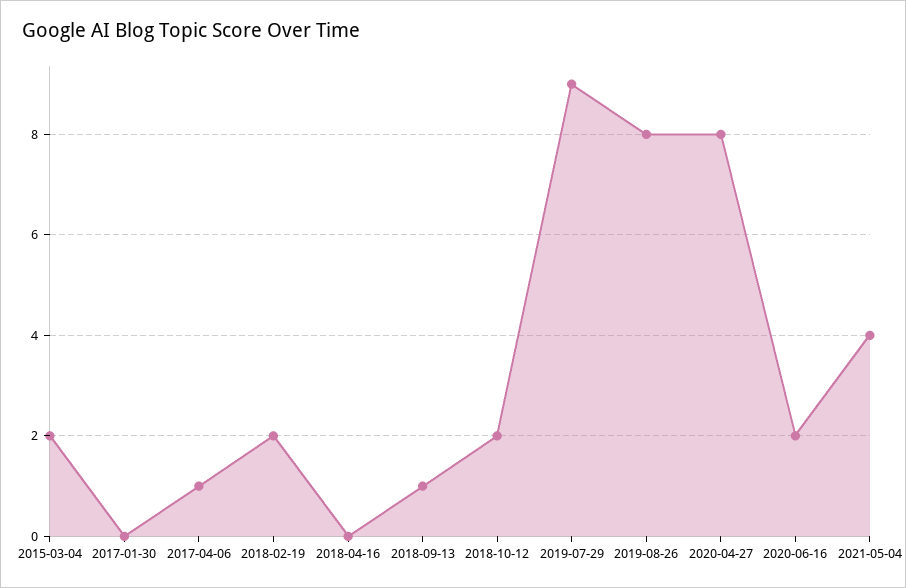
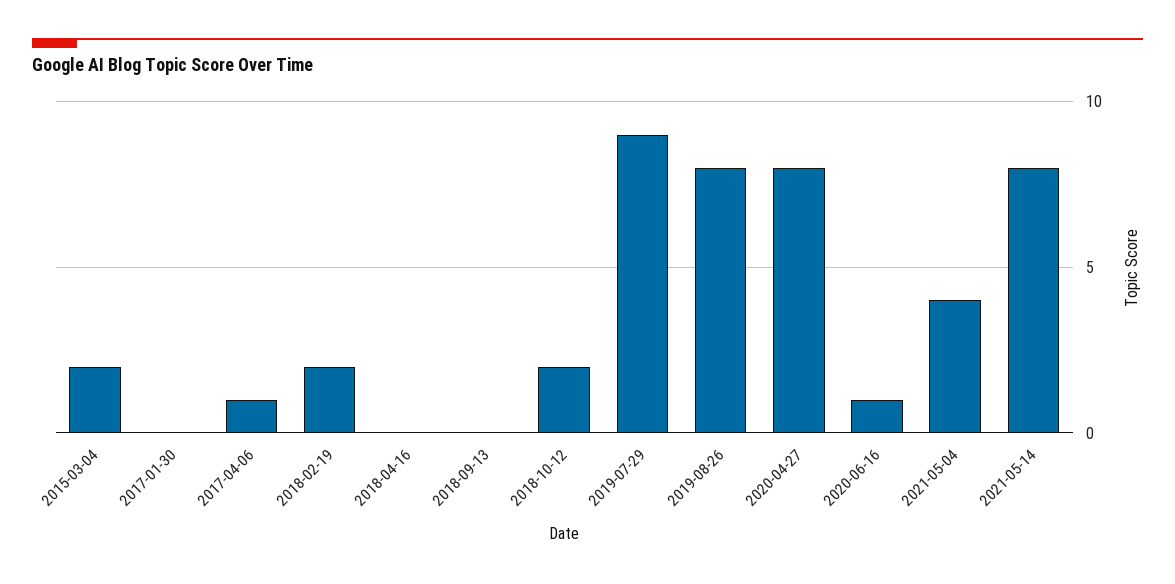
2018-09-13: 1 -> 0
2020-06-16: 2 -> 1
2021-05-14: none -> 8

